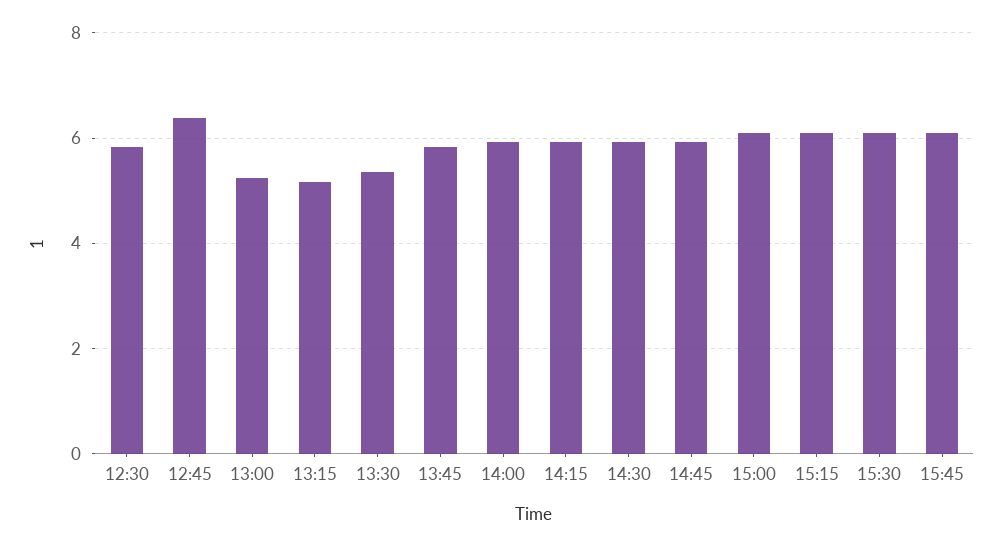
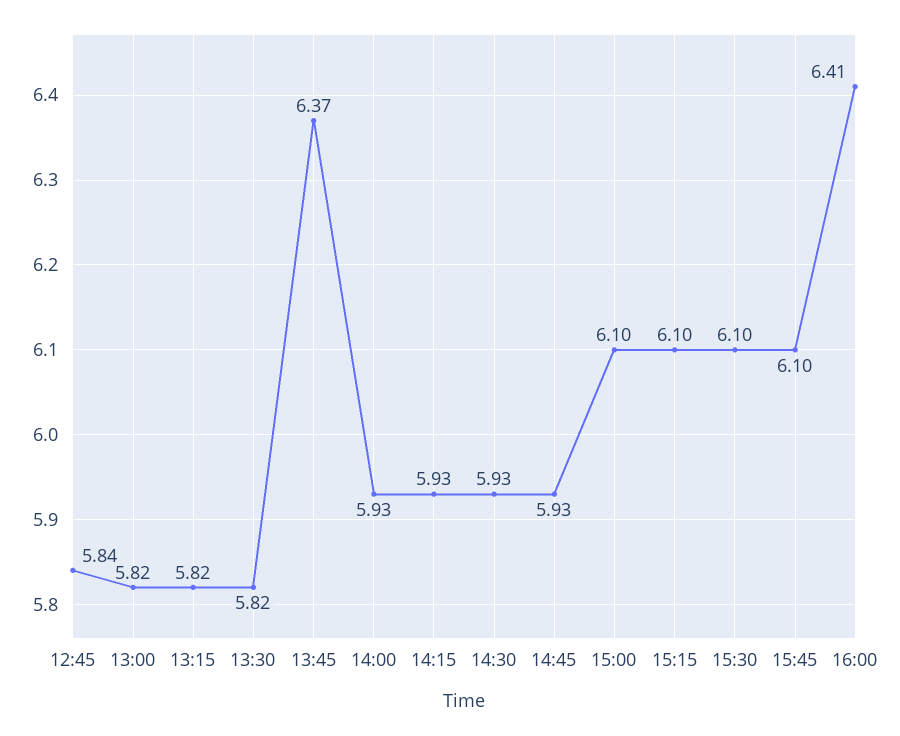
12:30: 5.8 -> none
12:45: 6.4 -> 5.84
13:00: 5.2 -> 5.82
13:15: 5.2 -> 5.82
13:30: 5.4 -> 5.82
13:45: 5.8 -> 6.37
16:00: none -> 6.41

